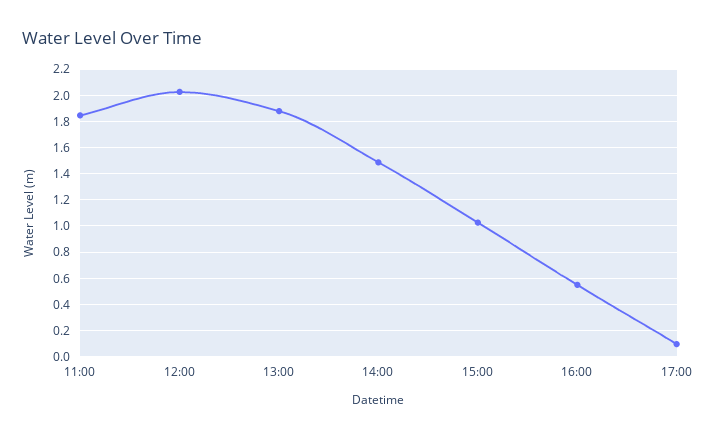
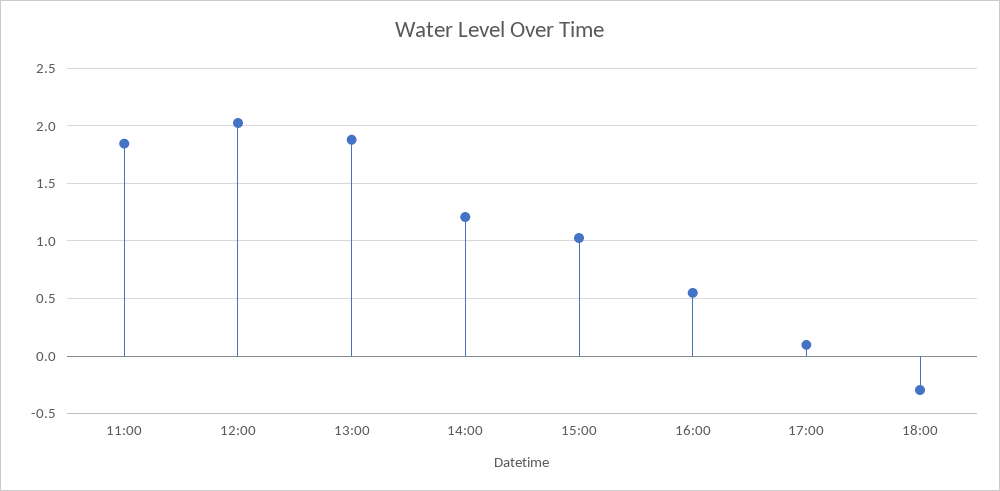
14:00: 1.5 -> 1.2
18:00: none -> -0.3

